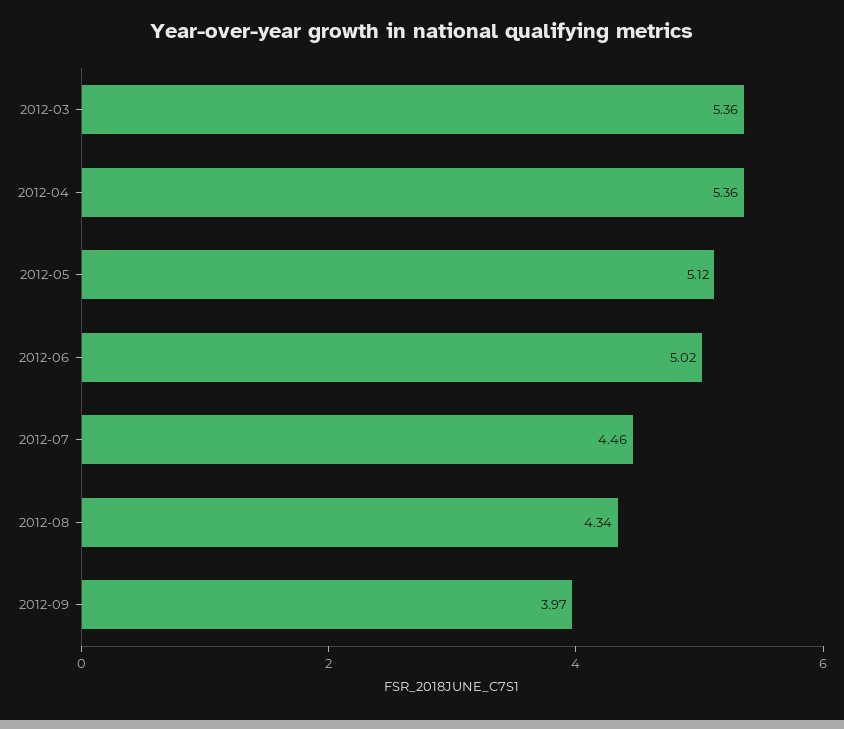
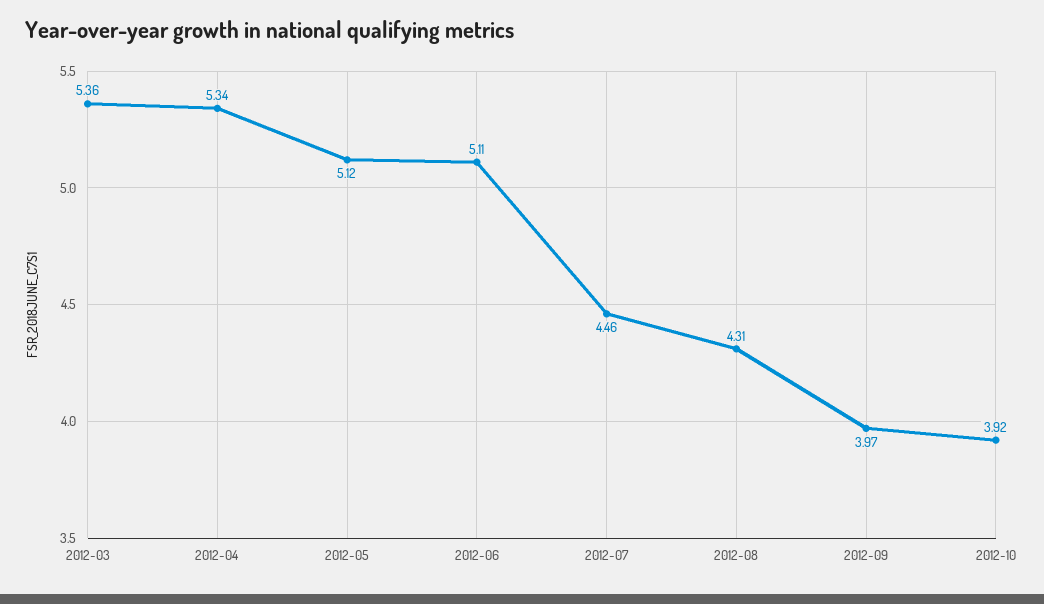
2012-04: 5.36 -> 5.34
2012-06: 5.02 -> 5.11
2012-08: 4.34 -> 4.31
2012-10: none -> 3.92

